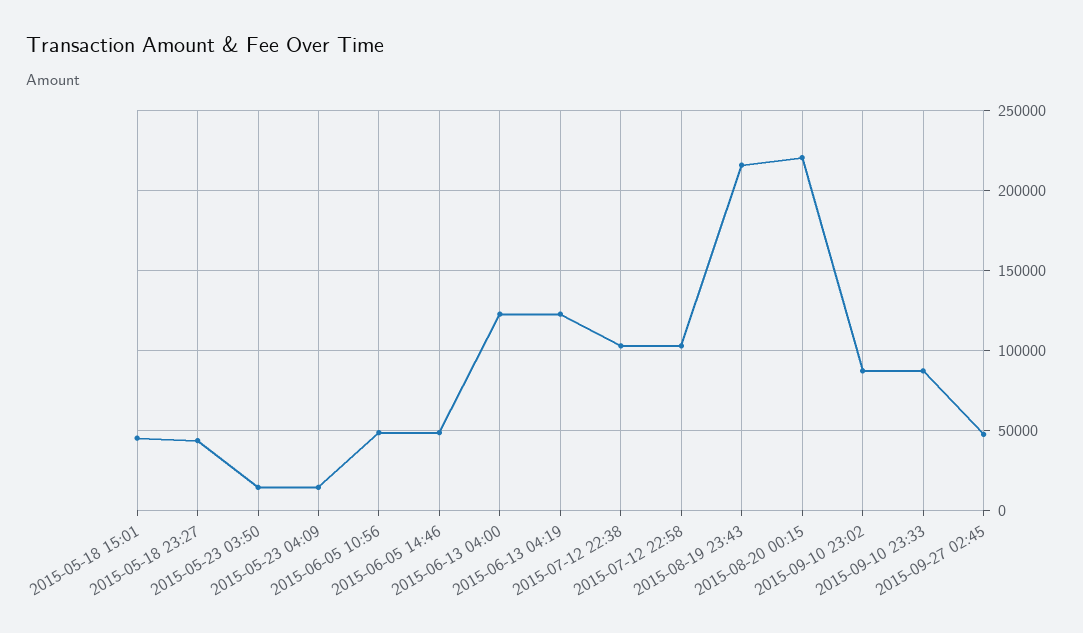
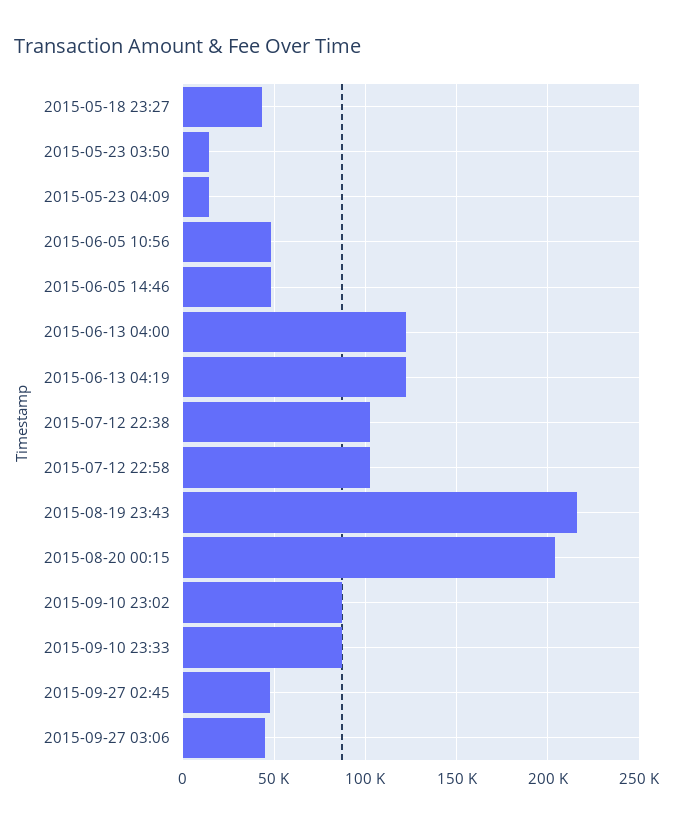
2015-05-18 15:01: 45000 -> none
2015-08-20 00:15: 220000 -> 205000
2015-09-27 03:06: none -> 45000

